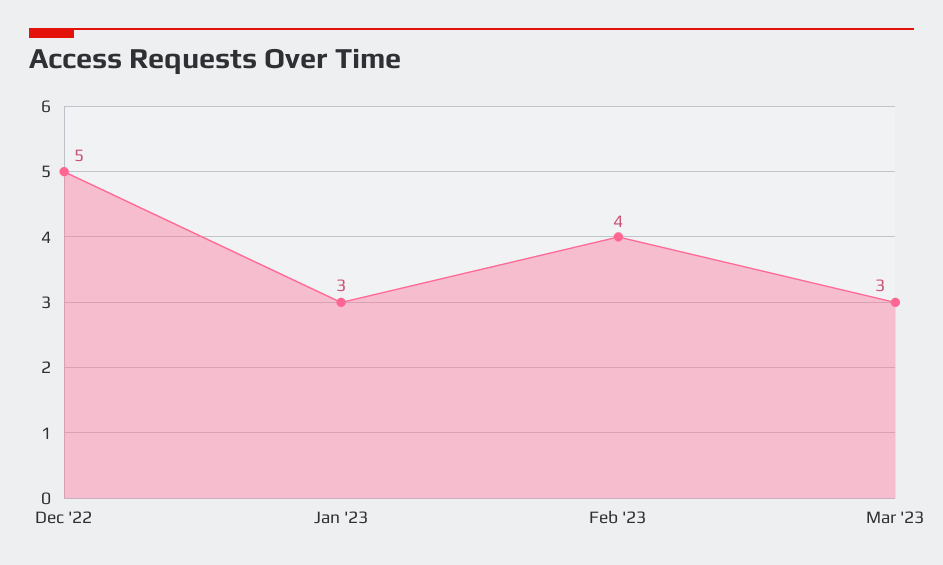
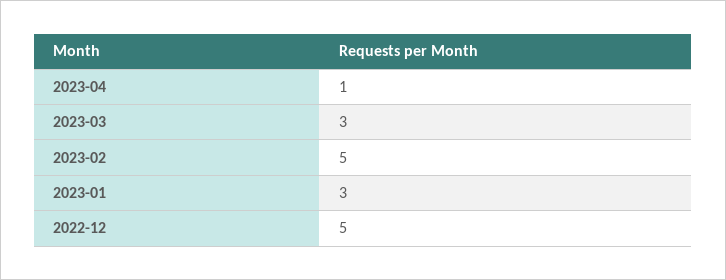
Feb '23: 4 -> 5
2023-04: none -> 1

